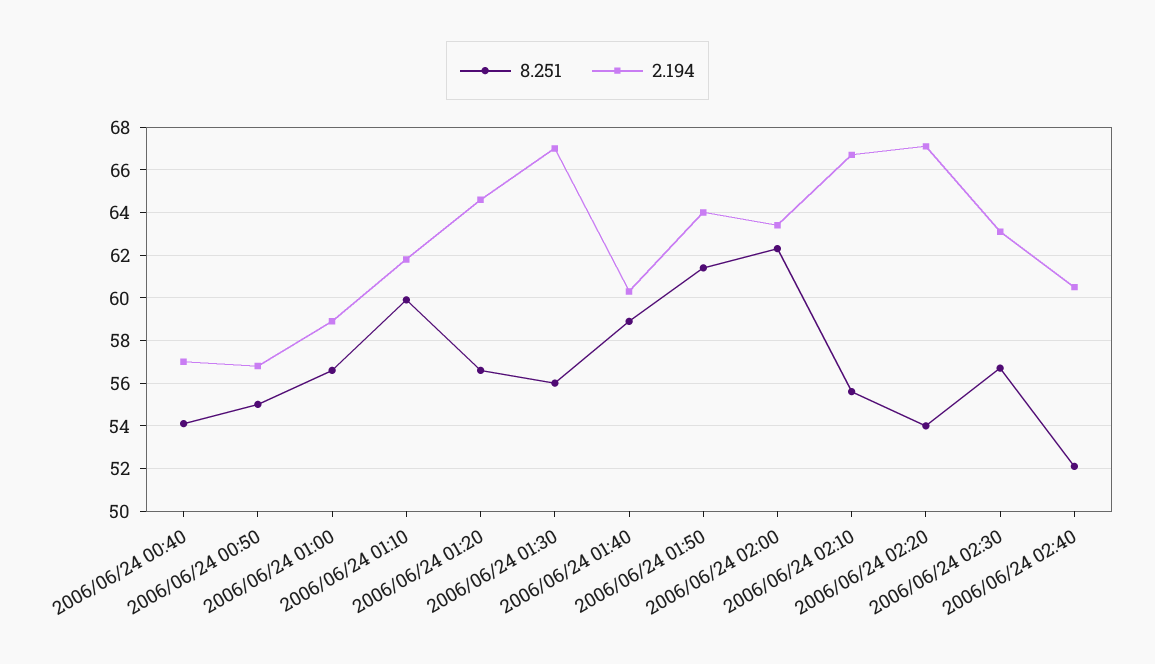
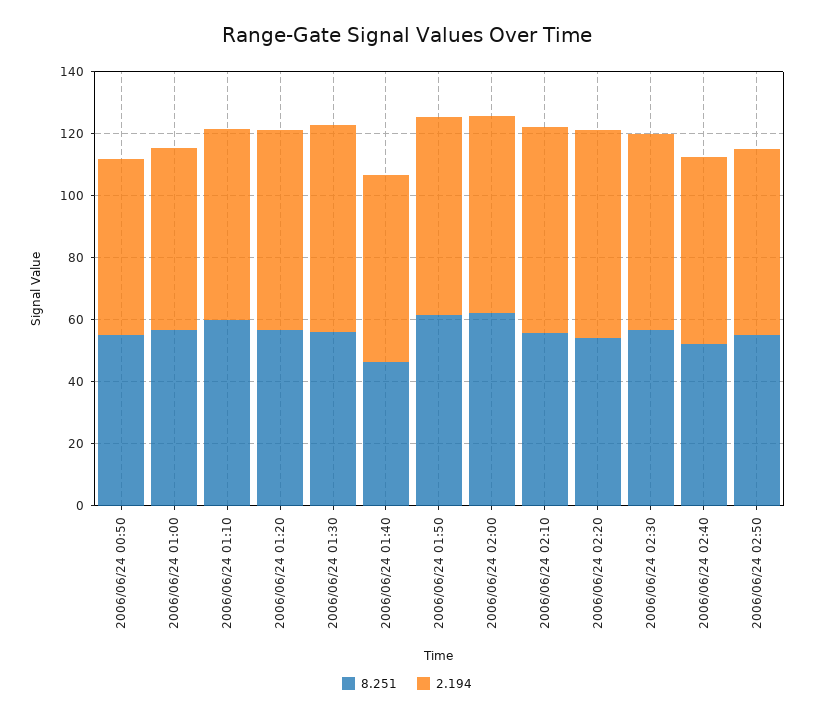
8.251, 2006/06/24 00:40: 54 -> none
2.194, 2006/06/24 00:40: 57 -> none
8.251, 2006/06/24 01:40: 59 -> 45
8.251, 2006/06/24 02:50: none -> 55
2.194, 2006/06/24 02:50: none -> 60

